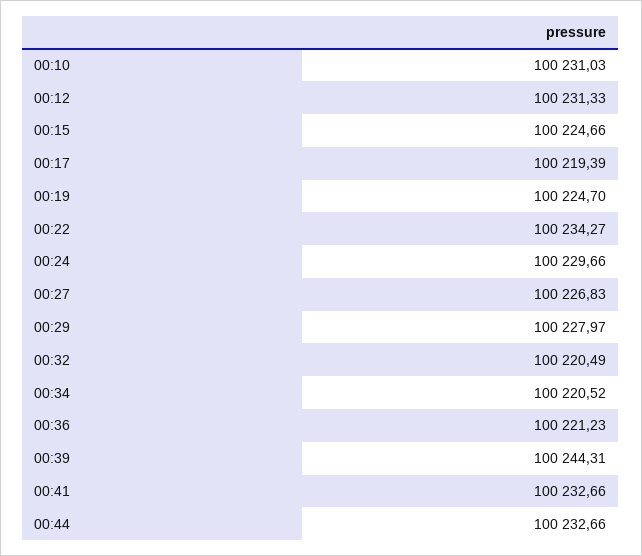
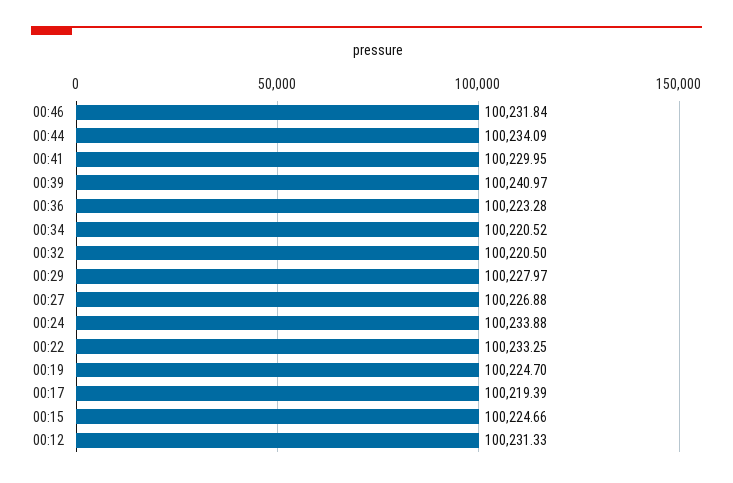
00:10: 100231.03 -> none
00:22: 100234.27 -> 100233.25
00:24: 100229.66 -> 100233.88
00:27: 100226.83 -> 100226.88
00:32: 100220.49 -> 100220.5
00:36: 100221.23 -> 100223.28
00:39: 100244.31 -> 100240.97
00:41: 100232.66 -> 100229.95
00:44: 100232.66 -> 100234.09
00:46: none -> 100231.84

